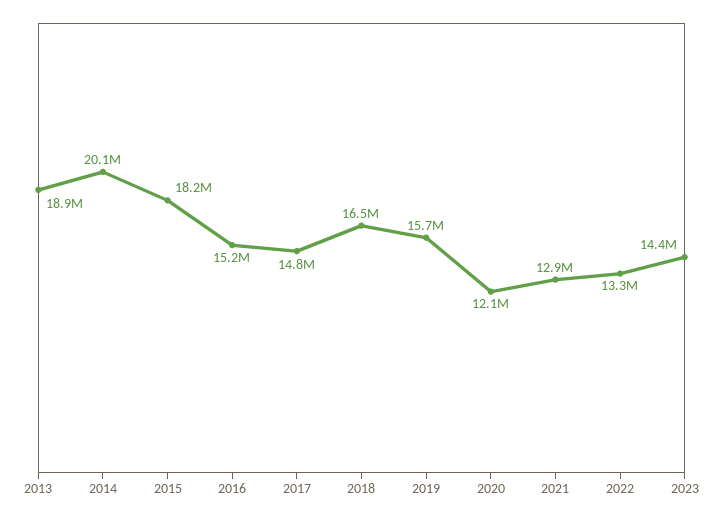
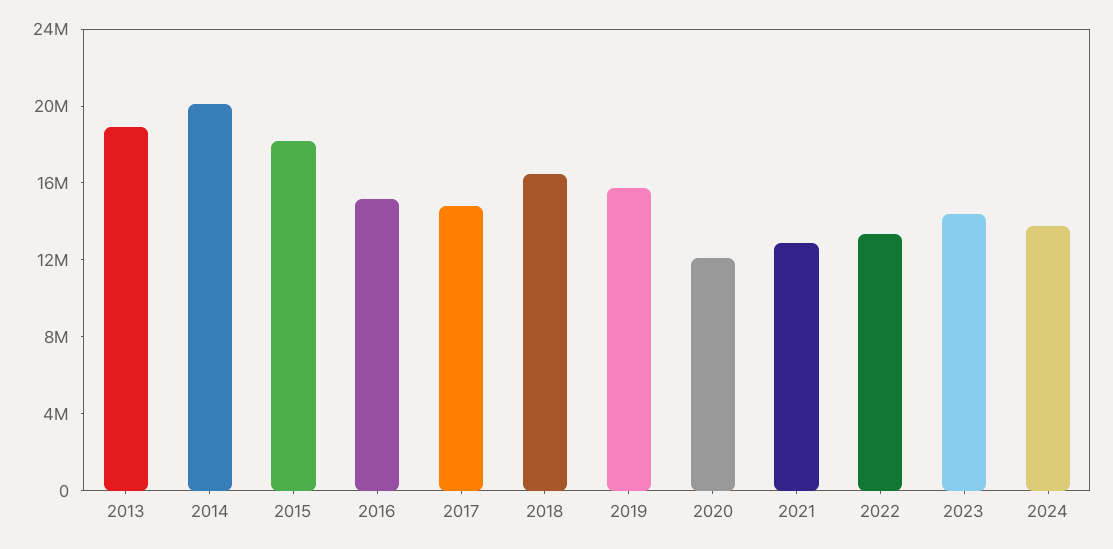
2024: none -> 14000000

